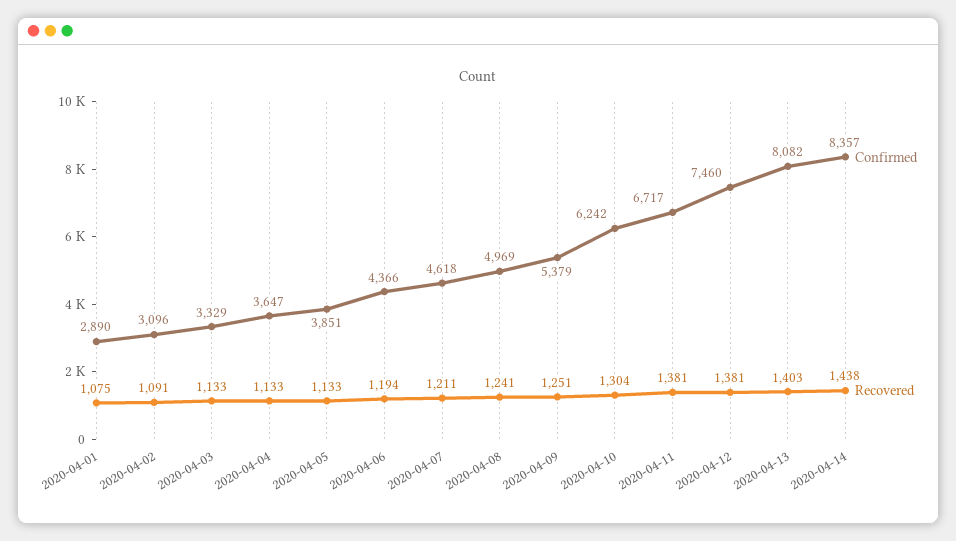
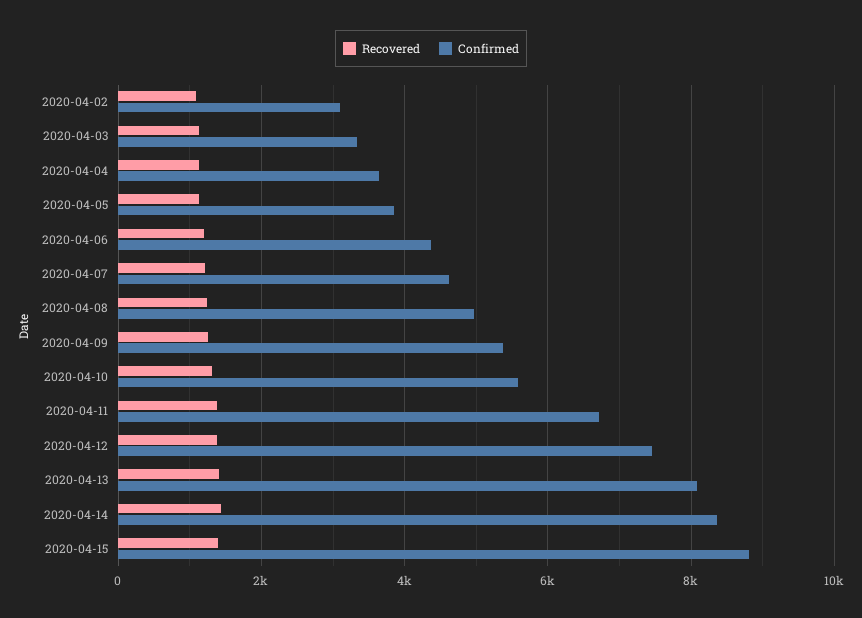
Confirmed, 2020-04-01: 2890 -> none
Recovered, 2020-04-01: 1075 -> none
Confirmed, 2020-04-10: 6242 -> 5600
Recovered, 2020-04-15: none -> 1400
Confirmed, 2020-04-15: none -> 8800

